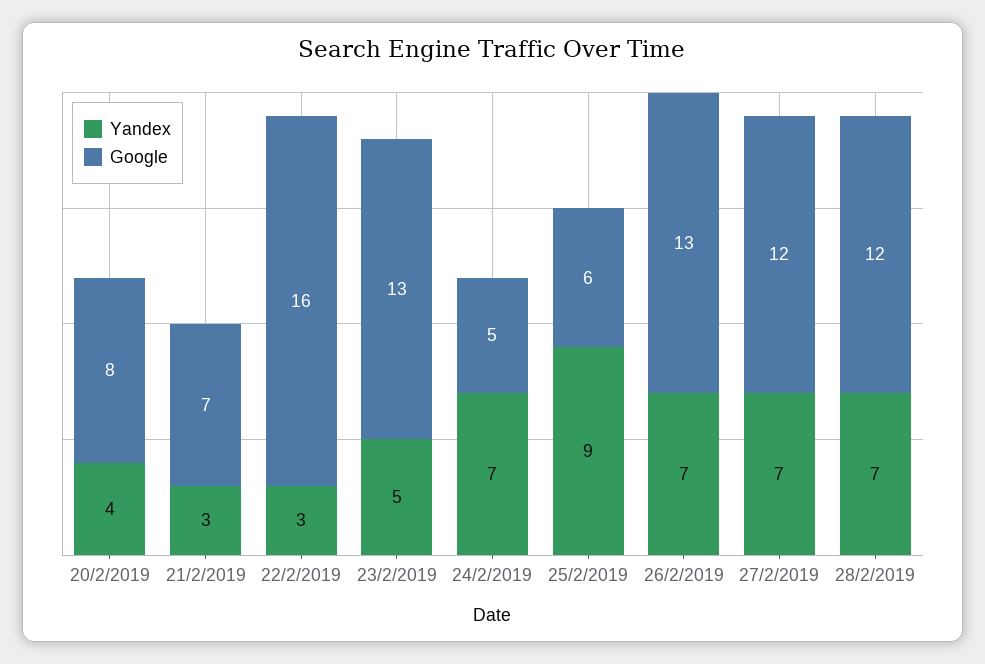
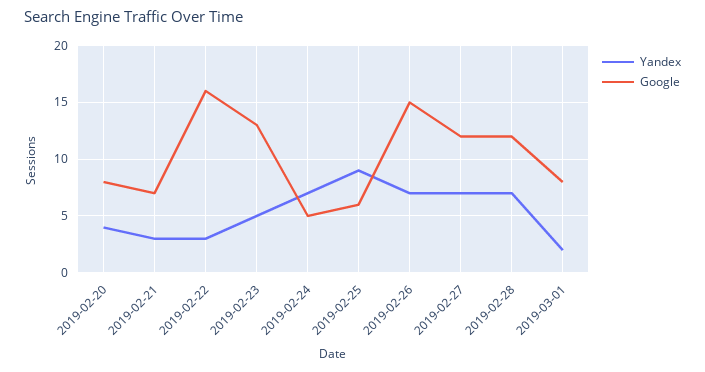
Google, 26/2/2019: 13 -> 15
Yandex, 2019-03-01: none -> 2
Google, 2019-03-01: none -> 8

